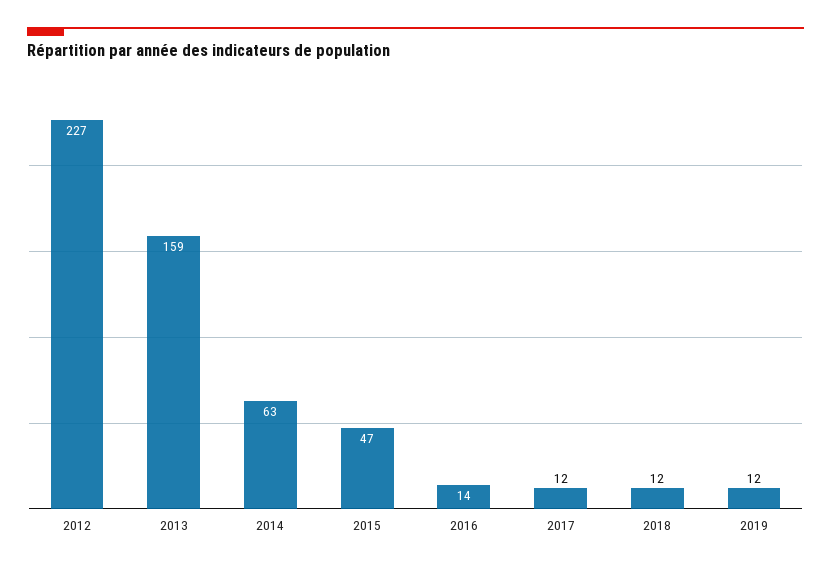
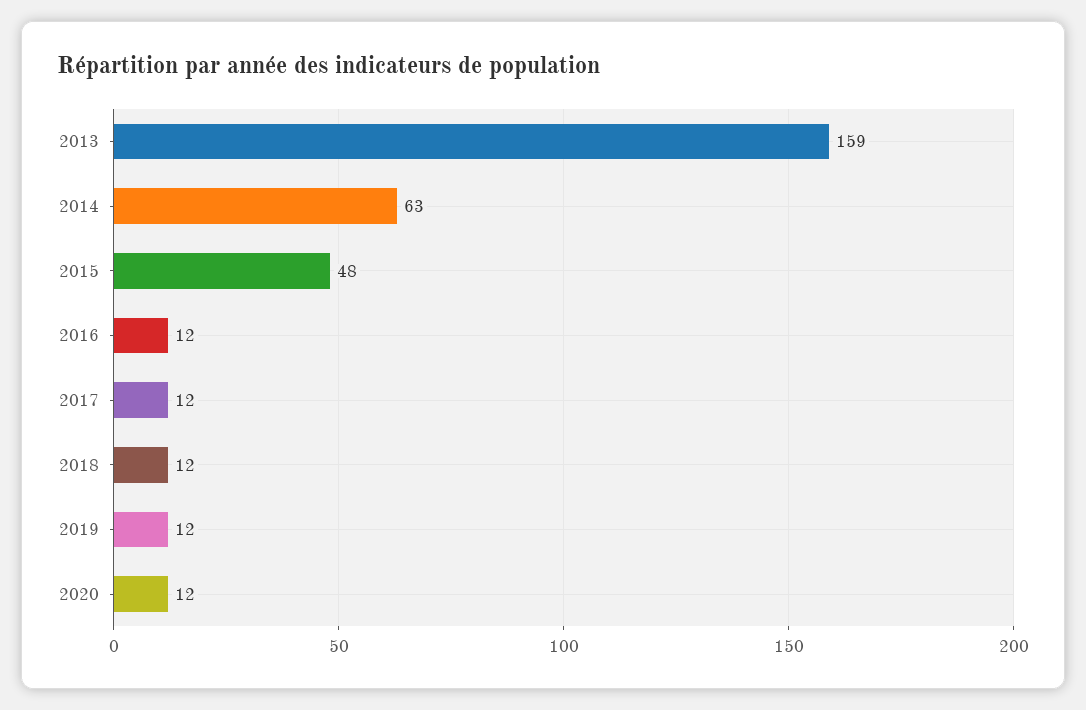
2012: 227 -> none
2015: 47 -> 48
2016: 14 -> 12
2020: none -> 12

